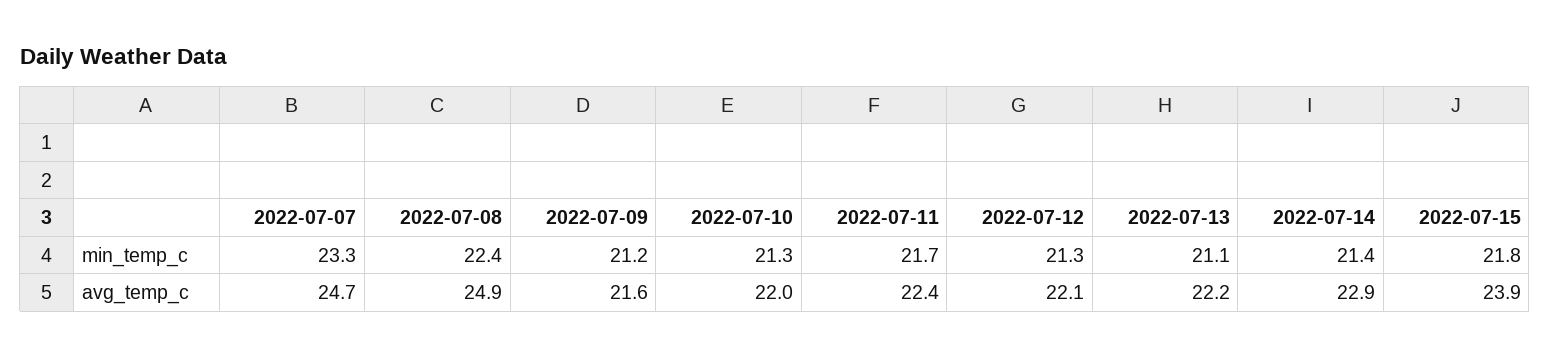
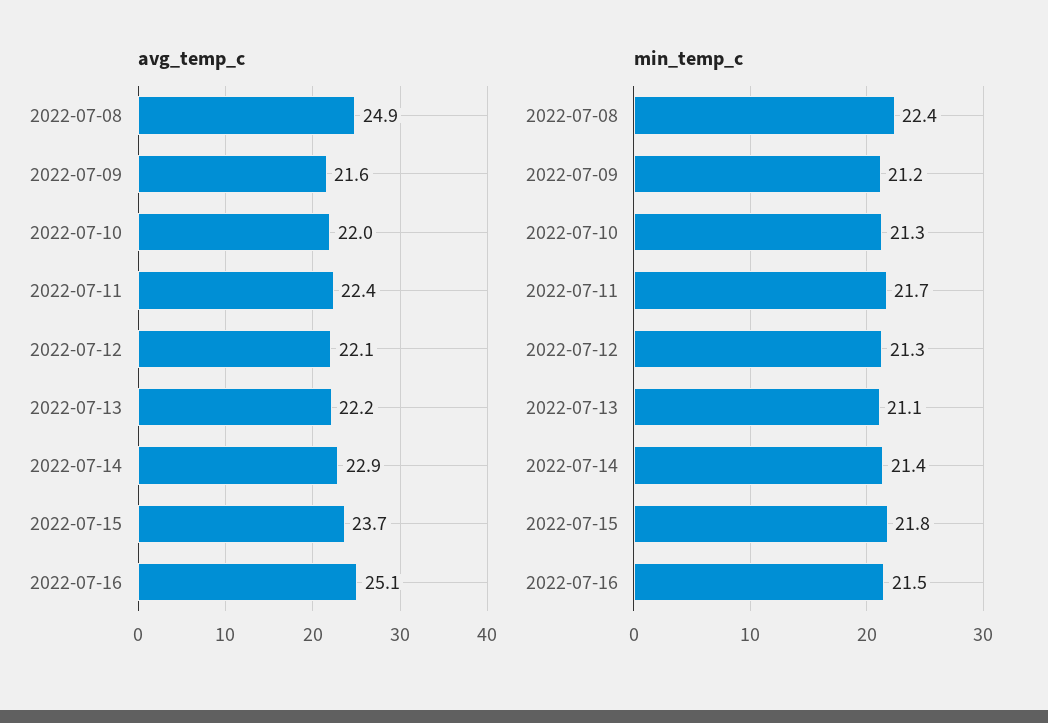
min_temp_c, 2022-07-07: 23.3 -> none
avg_temp_c, 2022-07-07: 24.7 -> none
avg_temp_c, 2022-07-15: 23.9 -> 23.7
avg_temp_c, 2022-07-16: none -> 25.1
min_temp_c, 2022-07-16: none -> 21.5

